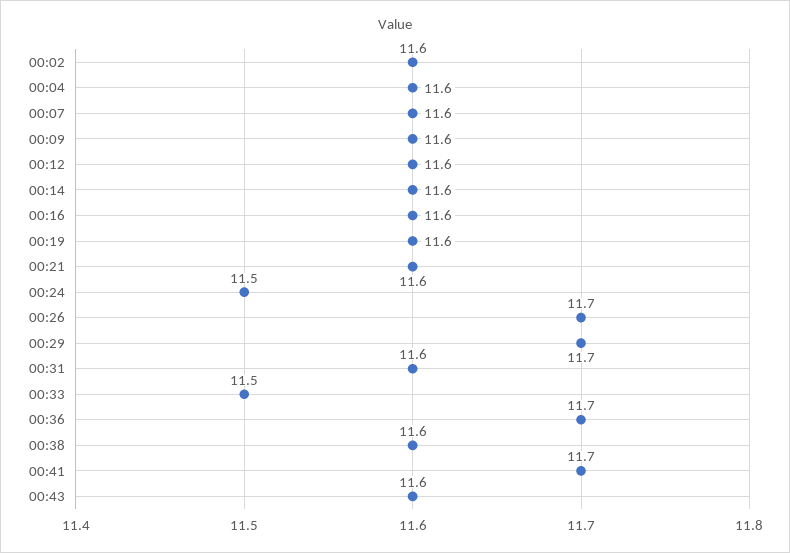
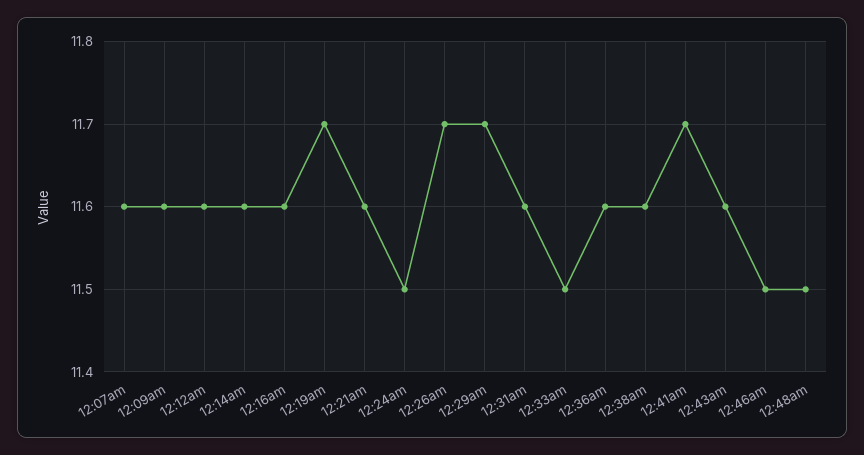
00:02: 11.6 -> none
00:04: 11.6 -> none
00:19: 11.6 -> 11.7
00:36: 11.7 -> 11.6
12:46am: none -> 11.5
12:48am: none -> 11.5

